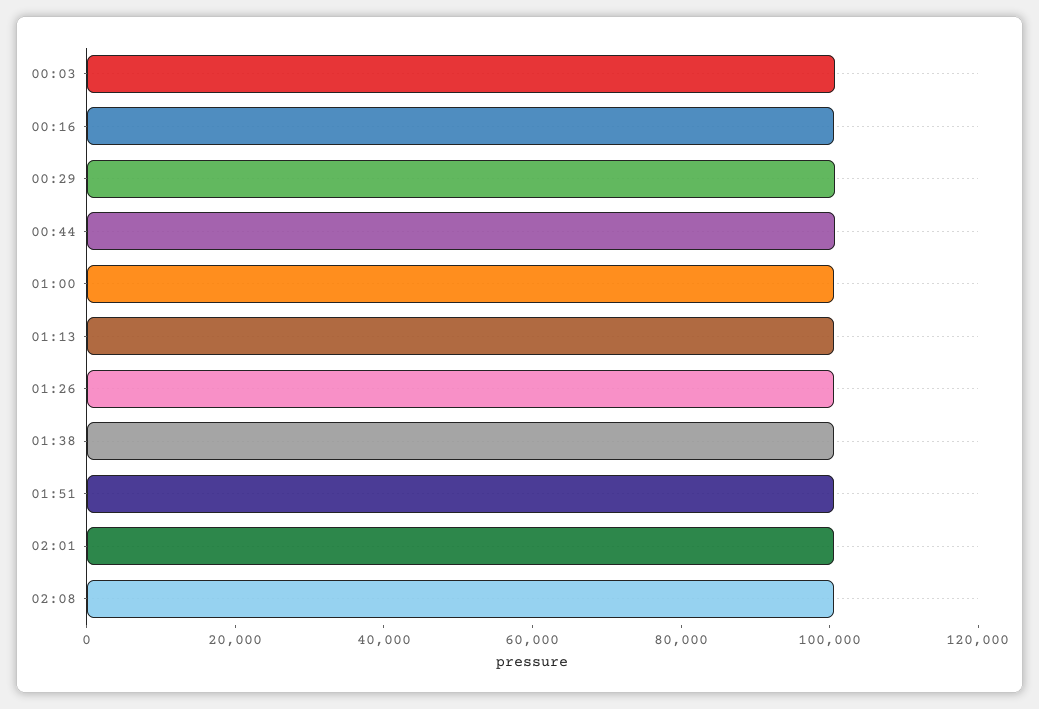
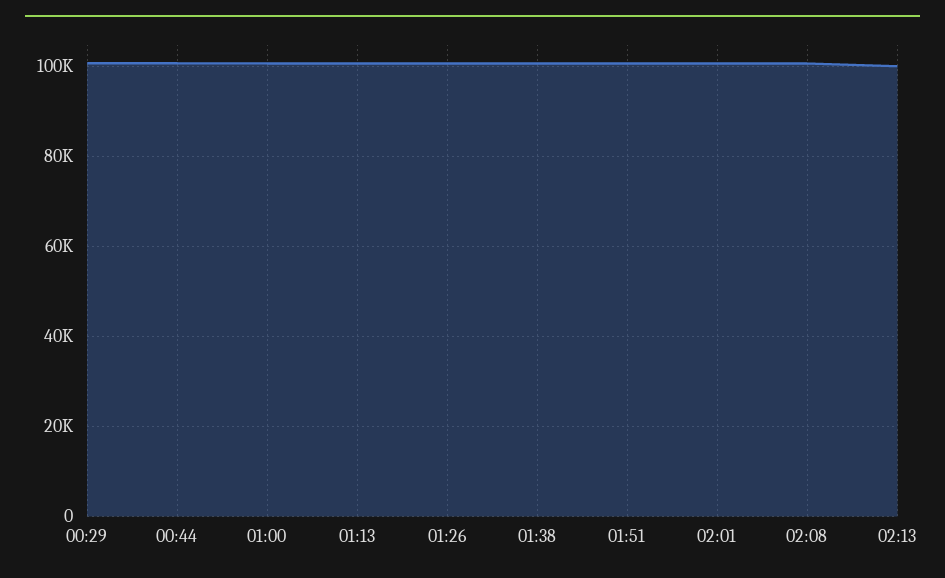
00:03: 100000 -> none
00:16: 100000 -> none
02:13: none -> 100000

